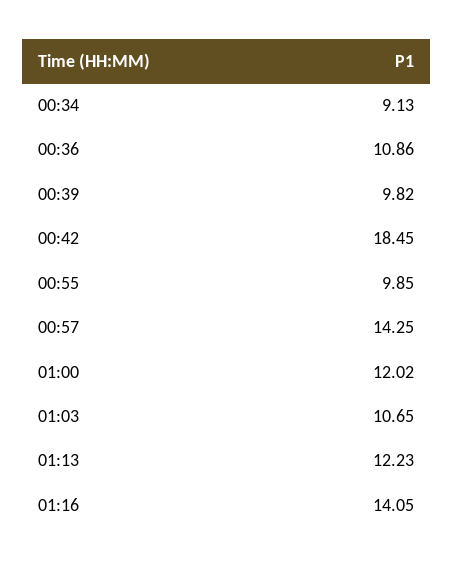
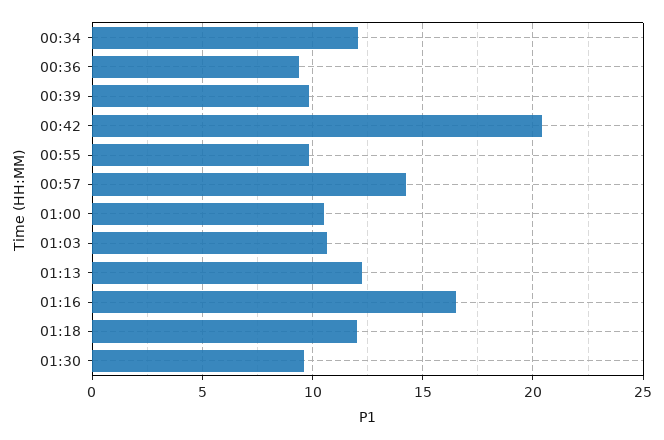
00:34: 9.13 -> 12
00:36: 10.86 -> 9.5
00:42: 18.45 -> 20.5
01:00: 12.02 -> 10.5
01:16: 14.05 -> 16.5
01:18: none -> 12
01:30: none -> 9.5

